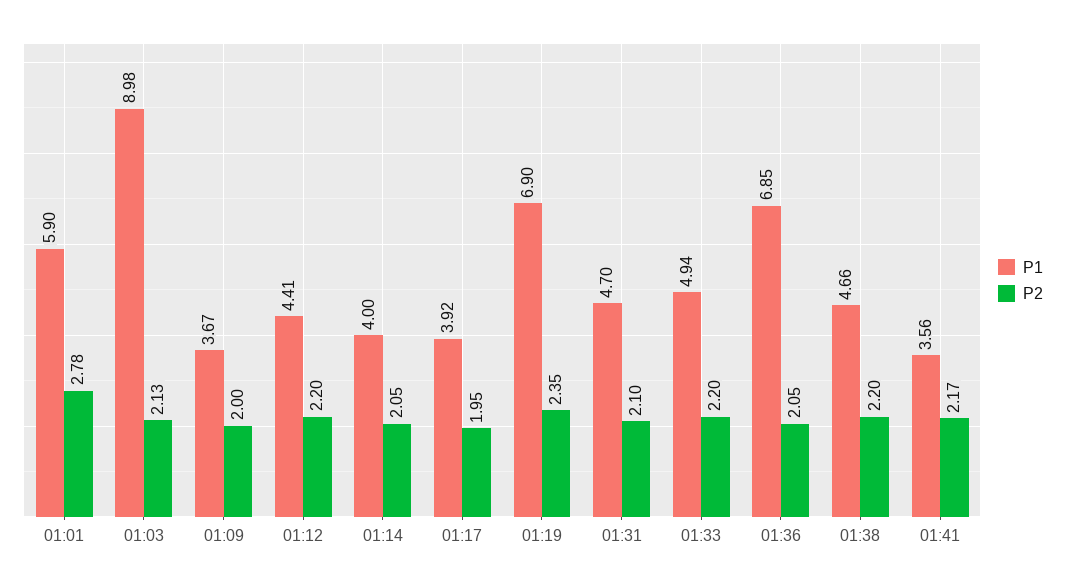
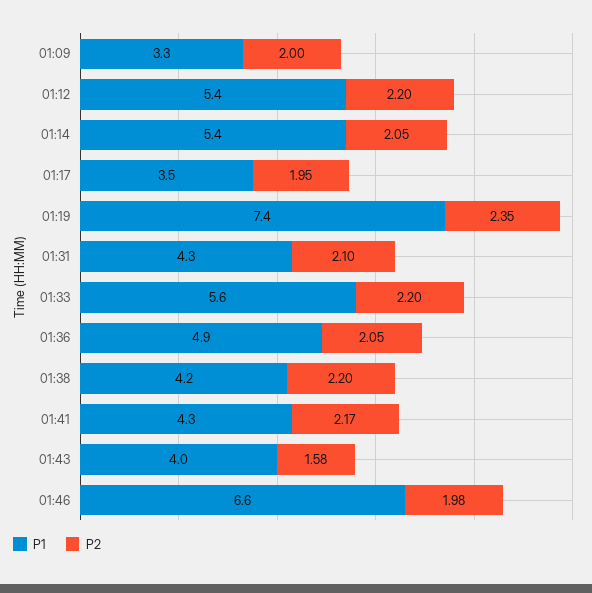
P1, 01:01: 5.9 -> none
P2, 01:01: 2.78 -> none
P1, 01:03: 8.98 -> none
P2, 01:03: 2.13 -> none
P1, 01:09: 3.67 -> 3.3
P1, 01:12: 4.41 -> 5.4
P1, 01:14: 4 -> 5.4
P1, 01:17: 3.92 -> 3.5
P1, 01:19: 6.9 -> 7.4
P1, 01:31: 4.7 -> 4.3
P1, 01:33: 4.94 -> 5.6
P1, 01:36: 6.85 -> 4.9
P1, 01:38: 4.66 -> 4.2
P1, 01:41: 3.56 -> 4.3
P1, 01:43: none -> 4
P2, 01:43: none -> 1.58
P1, 01:46: none -> 6.6
P2, 01:46: none -> 1.98

